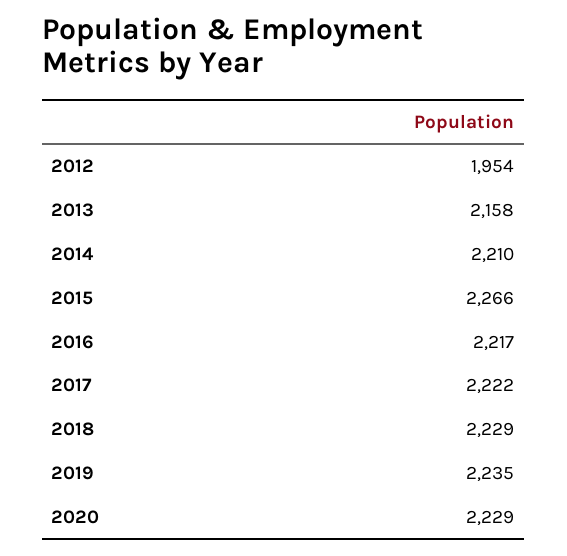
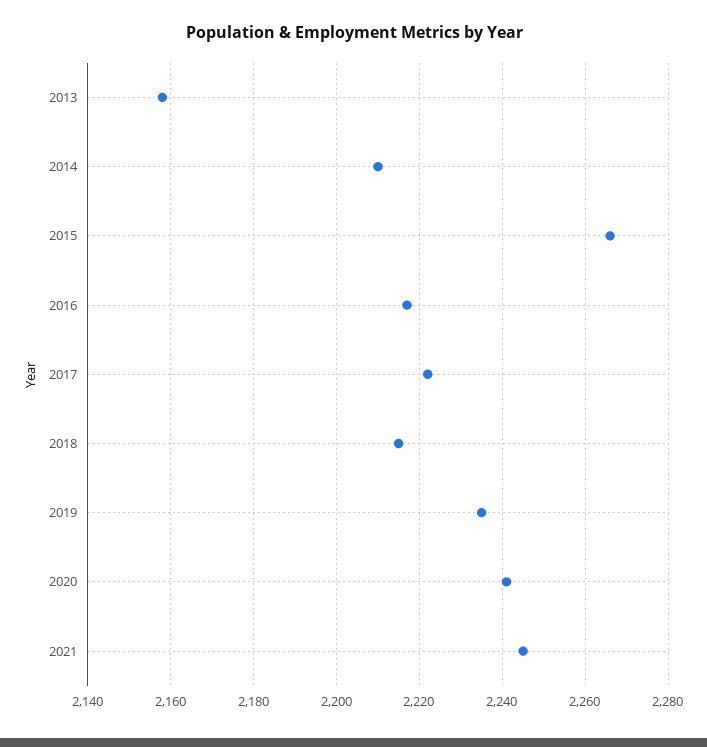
2012: 1954 -> none
2018: 2229 -> 2215
2020: 2229 -> 2240
2021: none -> 2245

